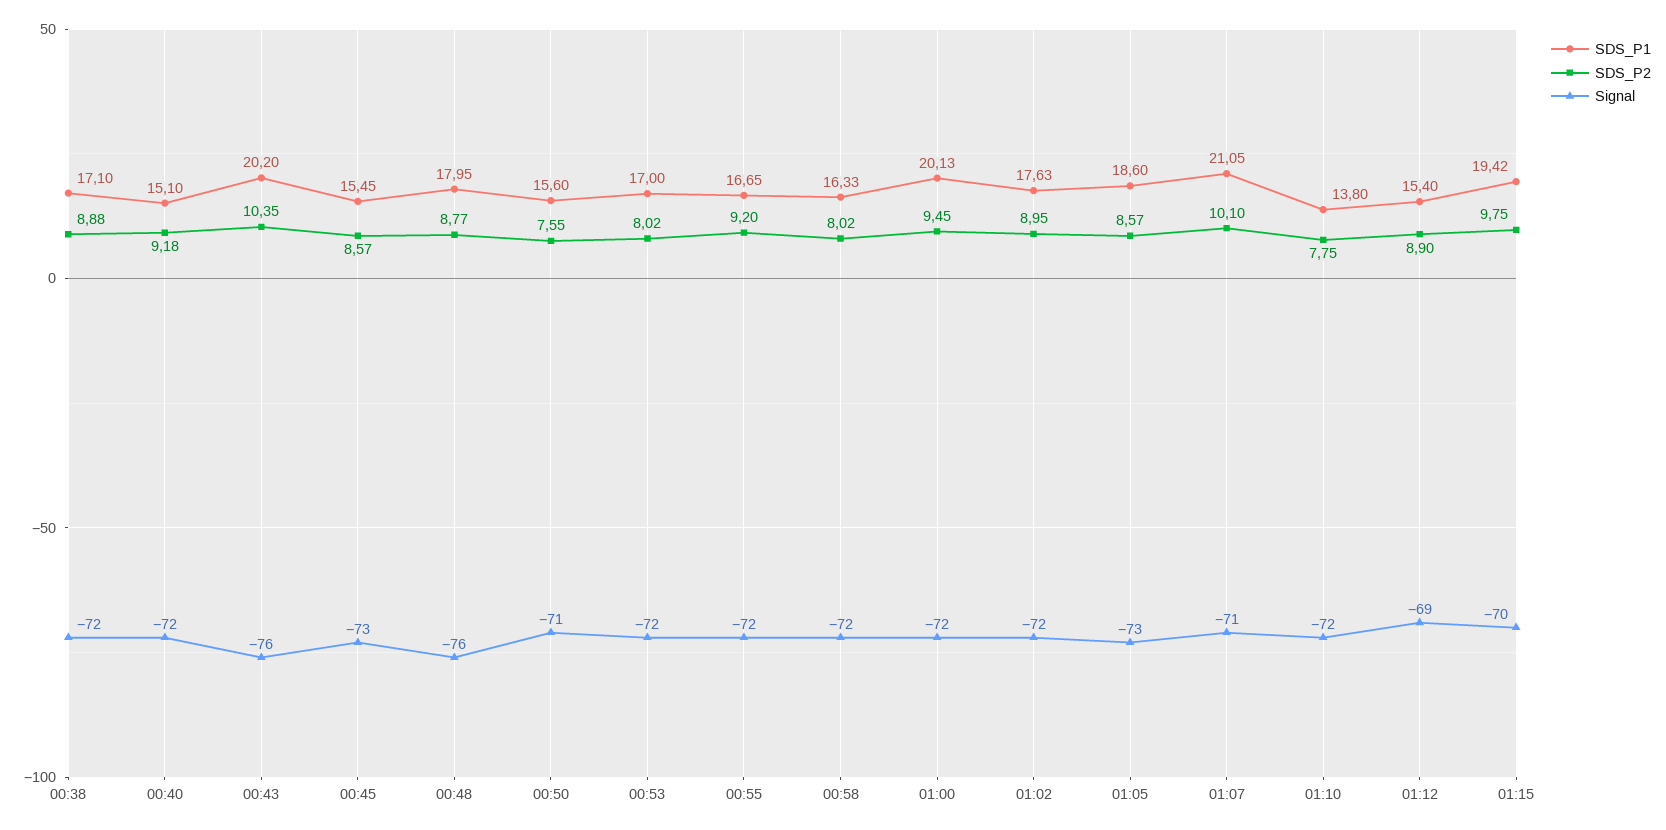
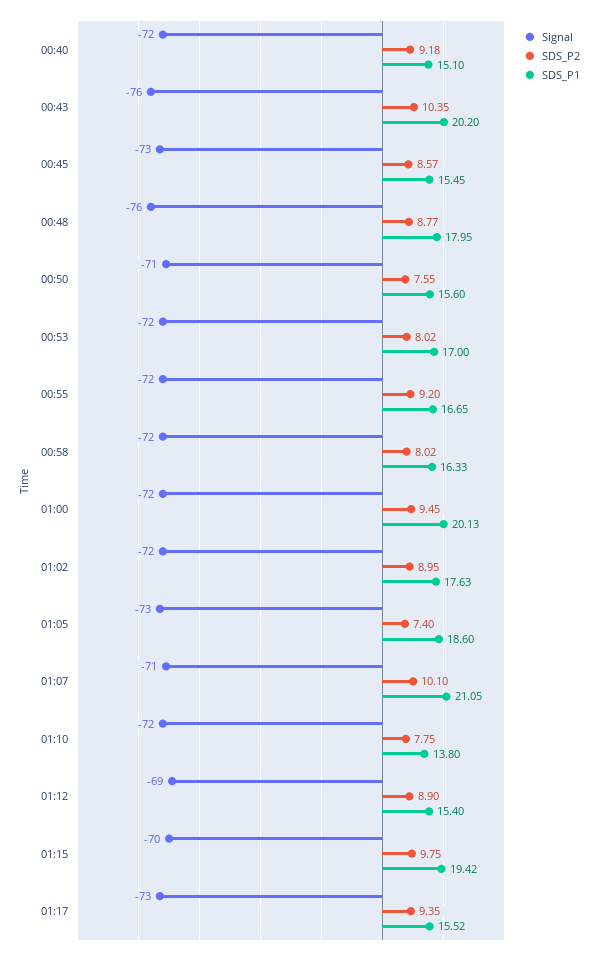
SDS_P1, 00:38: 17.1 -> none
SDS_P2, 00:38: 8.88 -> none
Signal, 00:38: -72 -> none
SDS_P2, 01:05: 8.57 -> 7.4
Signal, 01:17: none -> -73
SDS_P2, 01:17: none -> 9.35
SDS_P1, 01:17: none -> 15.52

